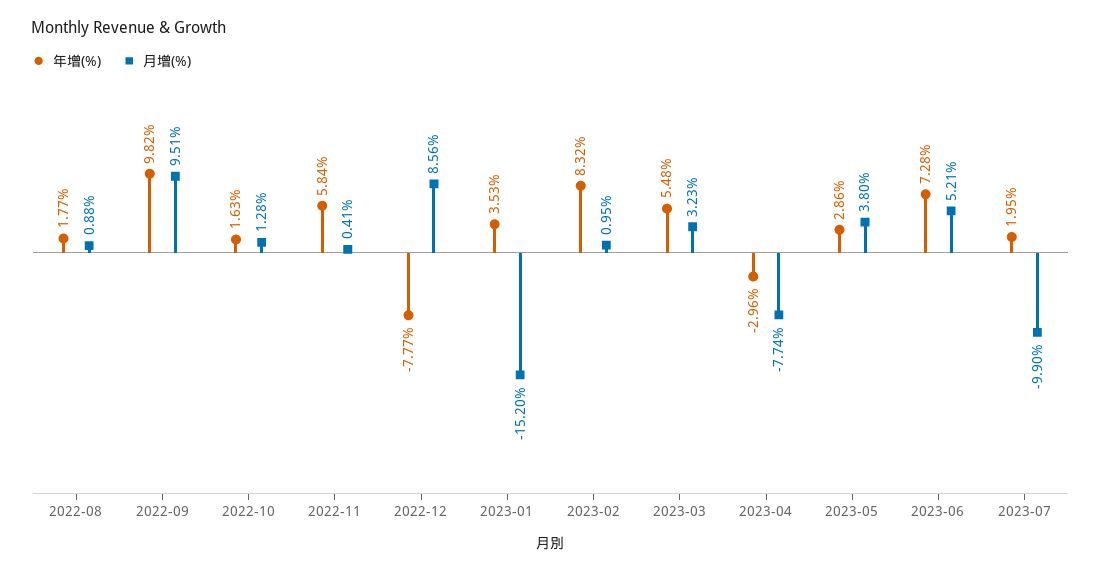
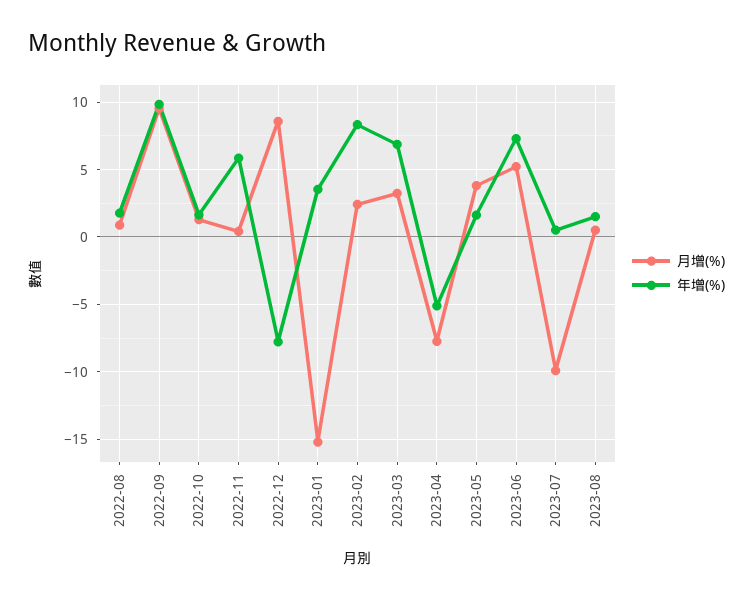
月增(%), 2023-02: 0.95 -> 2.5
年增(%), 2023-03: 5.48 -> 7
年增(%), 2023-04: -2.96 -> -5
年增(%), 2023-05: 2.86 -> 1.5
年增(%), 2023-07: 1.95 -> 0.5
月增(%), 2023-08: none -> 0.5
年增(%), 2023-08: none -> 1.5

